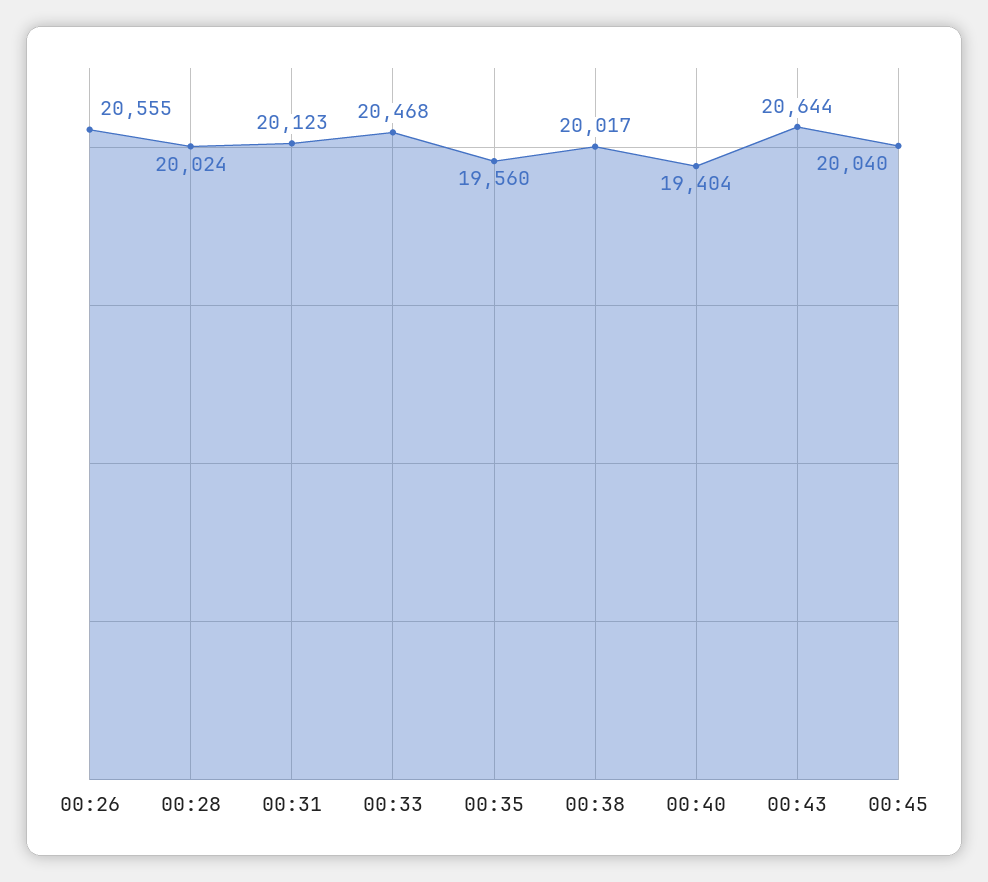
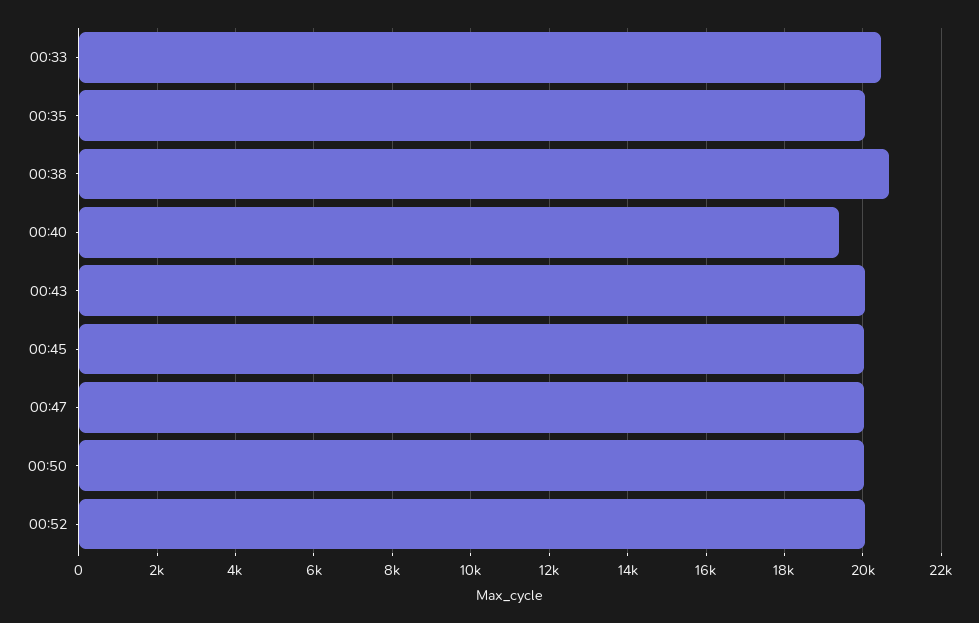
00:26: 20555 -> none
00:28: 20024 -> none
00:31: 20123 -> none
00:35: 19560 -> 20000
00:38: 20017 -> 20600
00:43: 20644 -> 20000
00:47: none -> 20000
00:50: none -> 20000
00:52: none -> 20000

